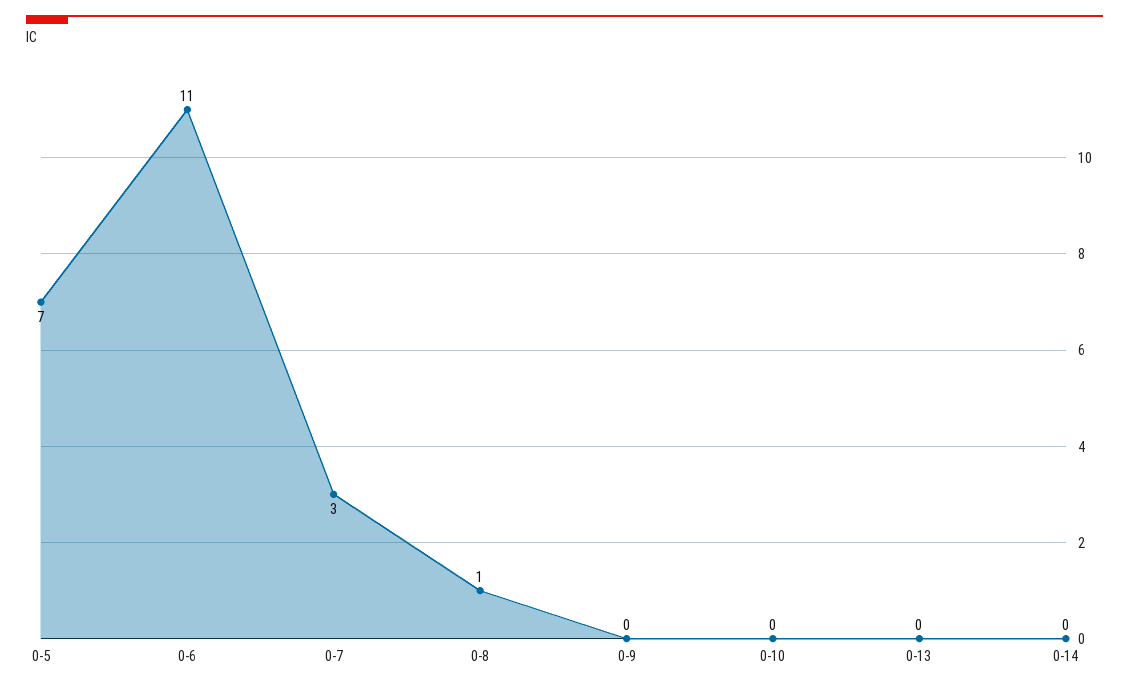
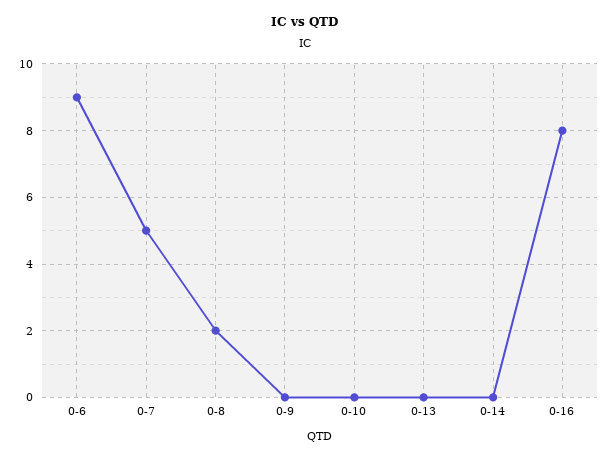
0-5: 7 -> none
0-6: 11 -> 9
0-7: 3 -> 5
0-8: 1 -> 2
0-16: none -> 8

